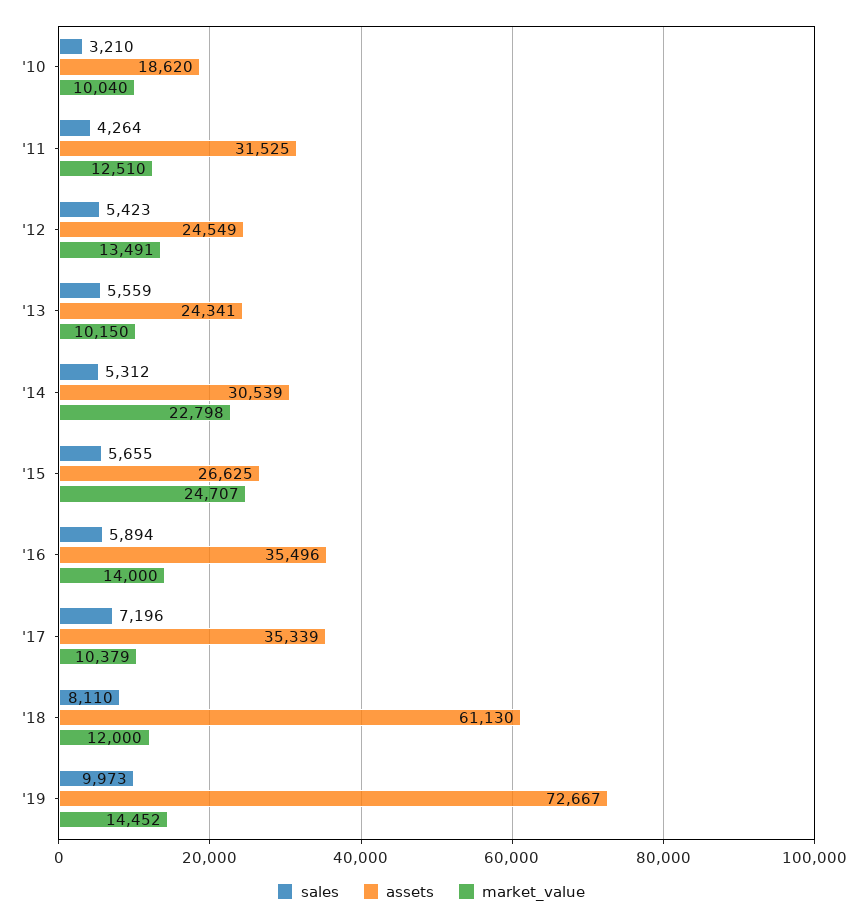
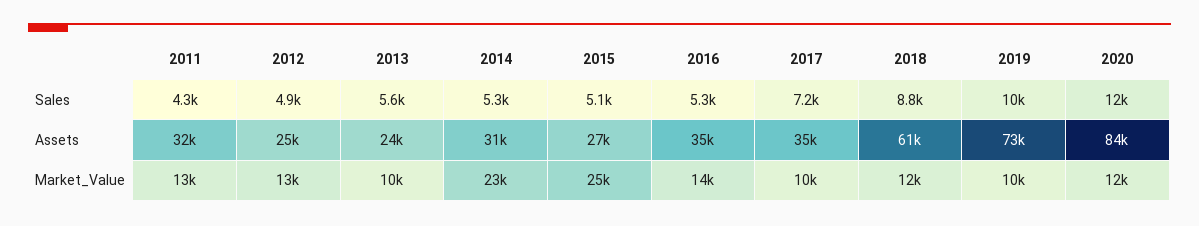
sales, '10: 3210 -> none
assets, '10: 18620 -> none
market_value, '10: 10040 -> none
sales, '12: 5423 -> 4900
sales, '15: 5655 -> 5100
sales, '16: 5894 -> 5300
sales, '18: 8110 -> 8800
market_value, '19: 14452 -> 10000
sales, 2020: none -> 12000
assets, 2020: none -> 84000
market_value, 2020: none -> 12000

